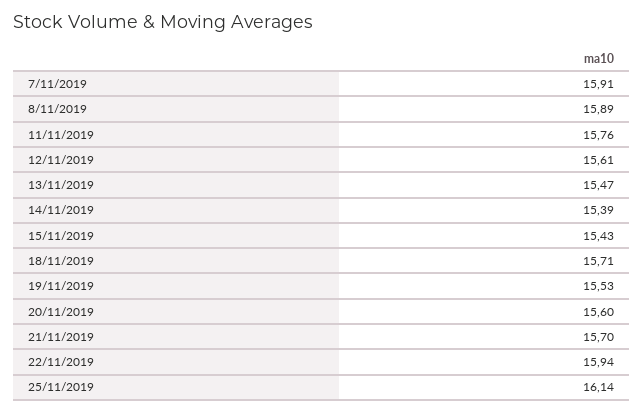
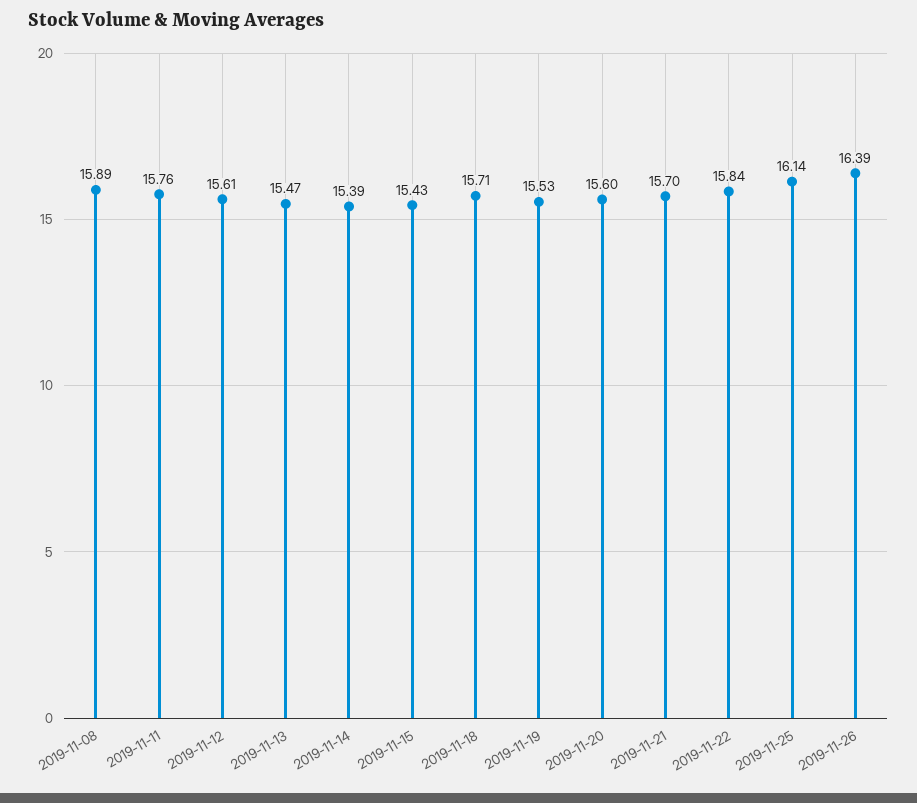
7/11/2019: 15.91 -> none
22/11/2019: 15.94 -> 15.84
2019-11-26: none -> 16.39

